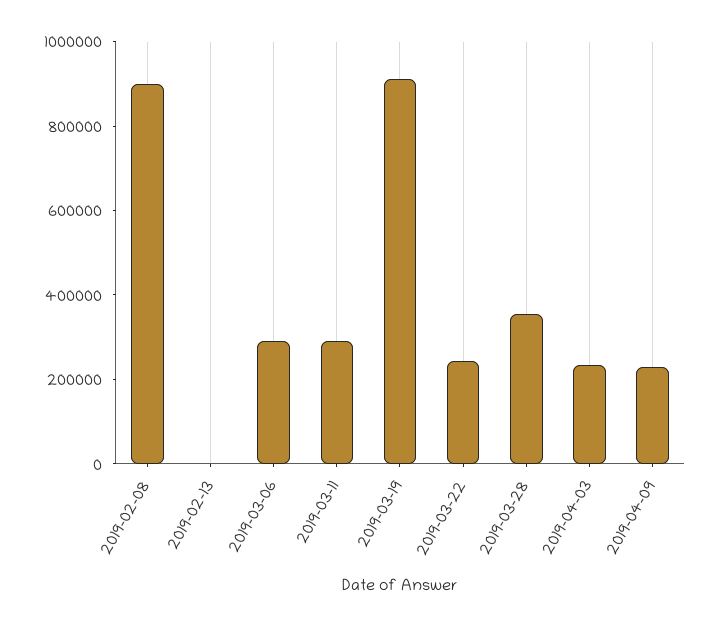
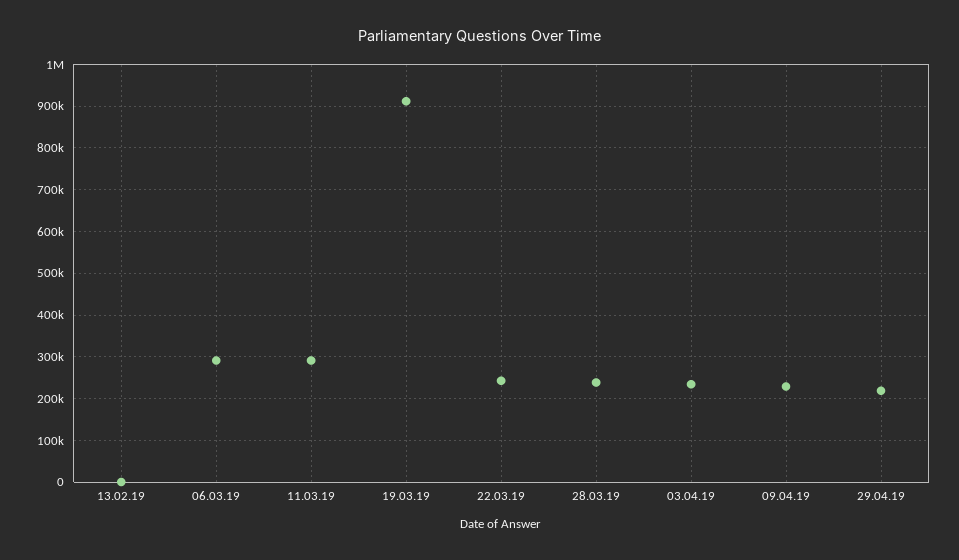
2019-02-08: 900000 -> none
2019-03-28: 350000 -> 240000
29.04.19: none -> 220000

